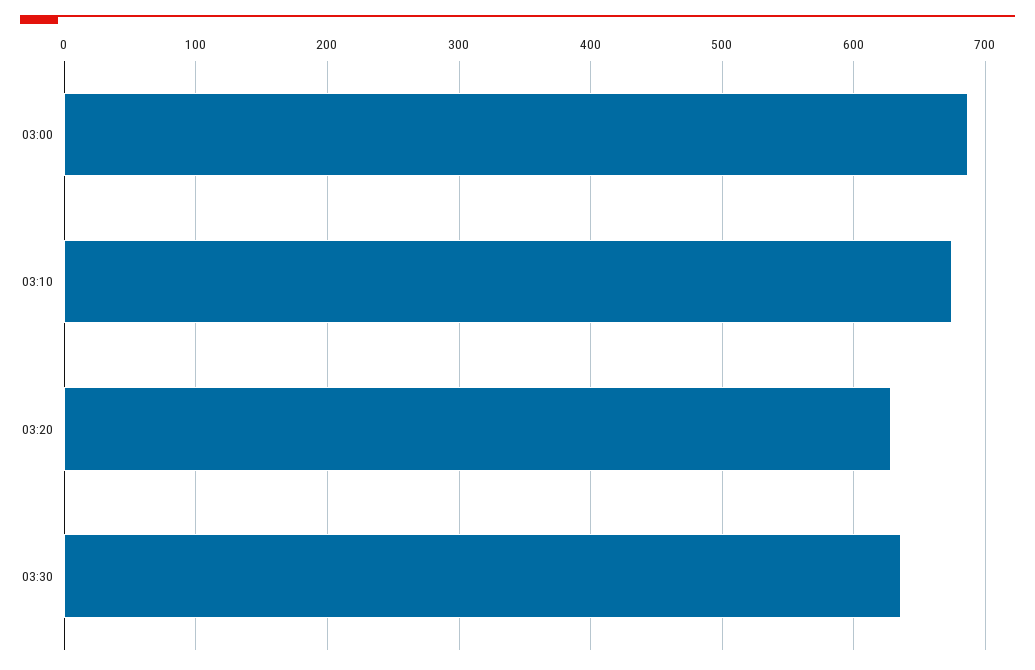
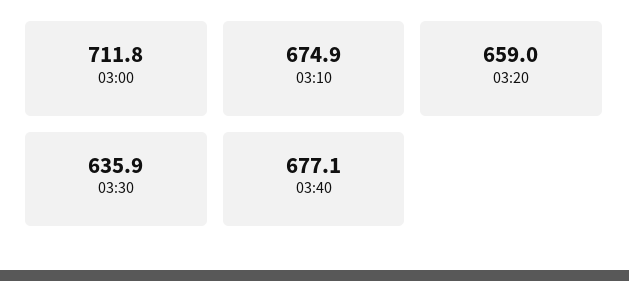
03:00: 690 -> 711.8
03:20: 630 -> 659
03:40: none -> 677.1

